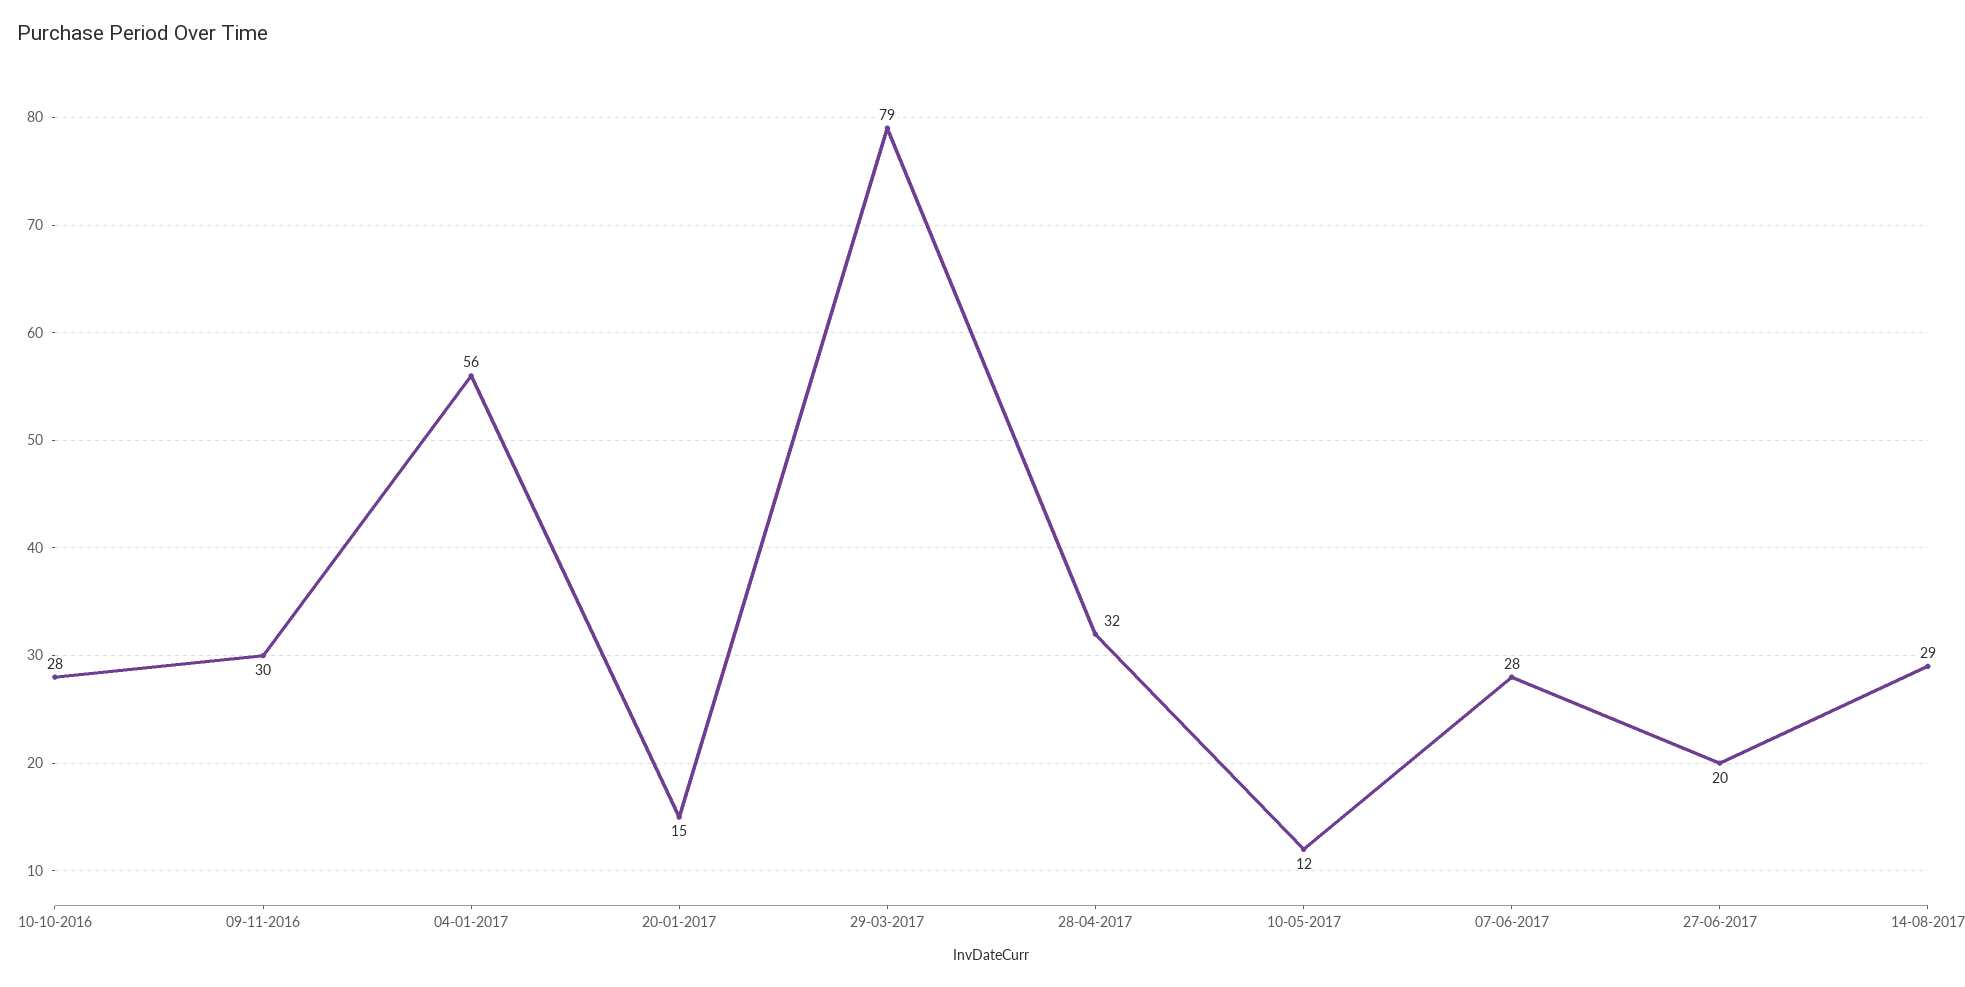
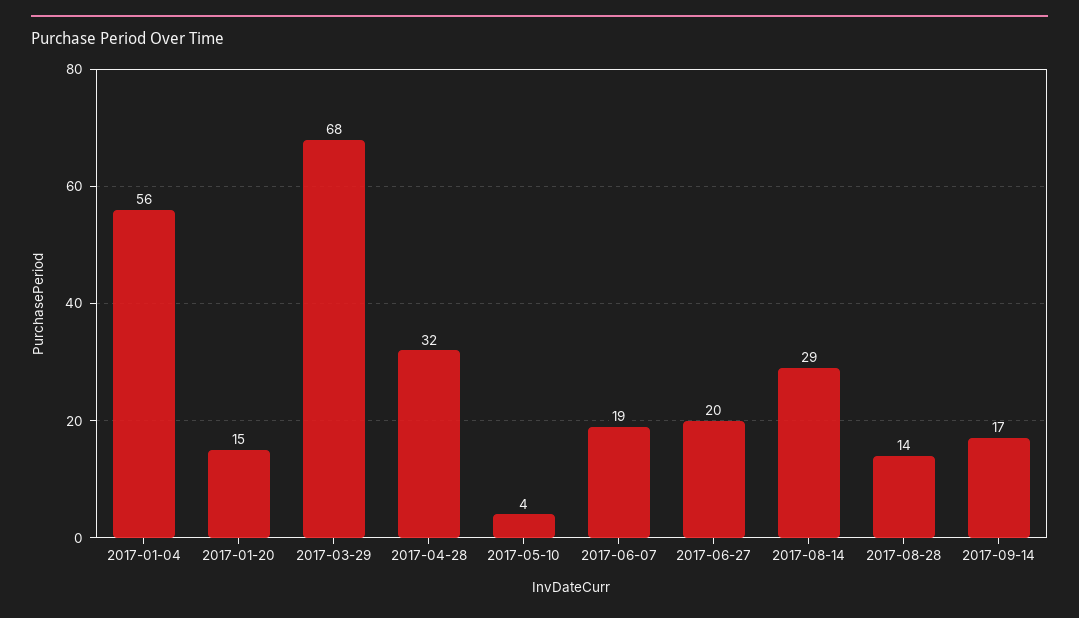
10-10-2016: 28 -> none
09-11-2016: 30 -> none
29-03-2017: 79 -> 68
10-05-2017: 12 -> 4
07-06-2017: 28 -> 19
2017-08-28: none -> 14
2017-09-14: none -> 17

